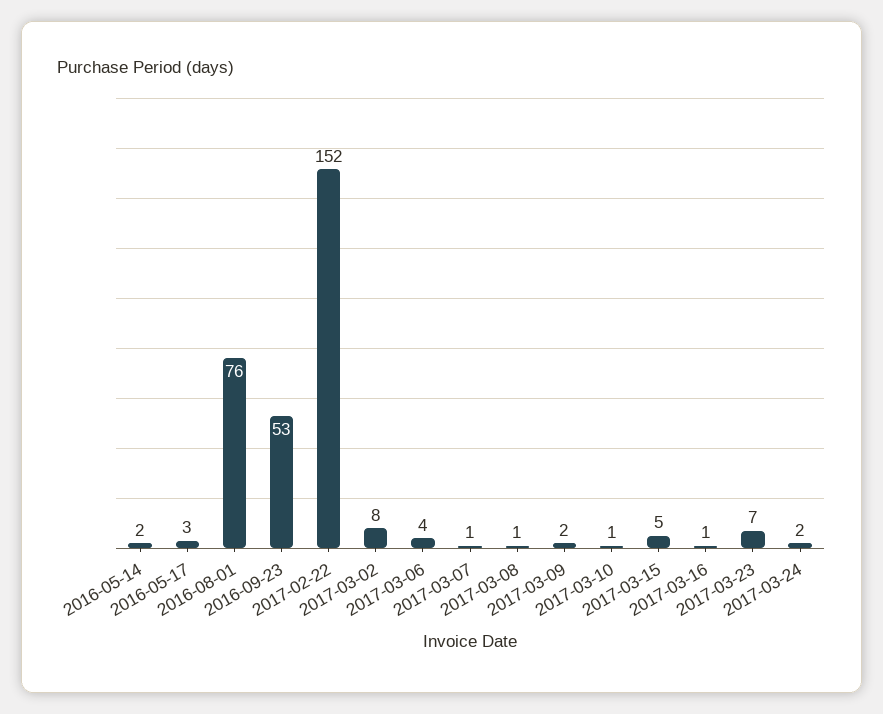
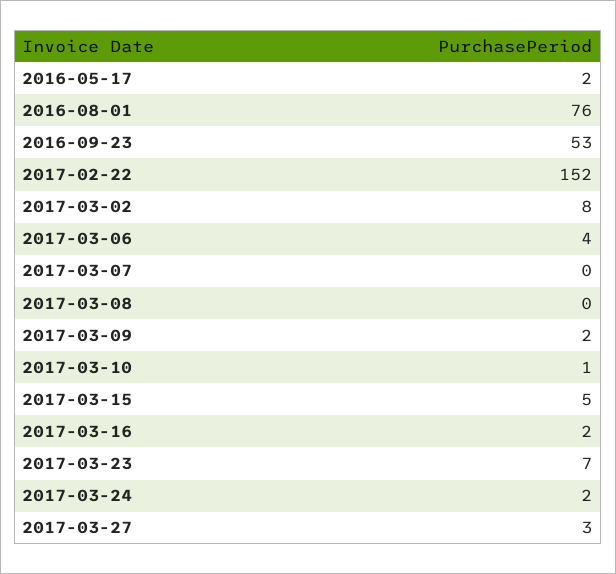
2016-05-14: 2 -> none
2016-05-17: 3 -> 2
2017-03-07: 1 -> 0
2017-03-08: 1 -> 0
2017-03-16: 1 -> 2
2017-03-27: none -> 3

